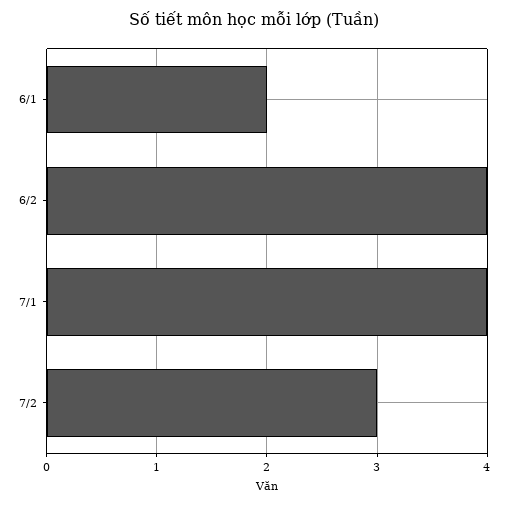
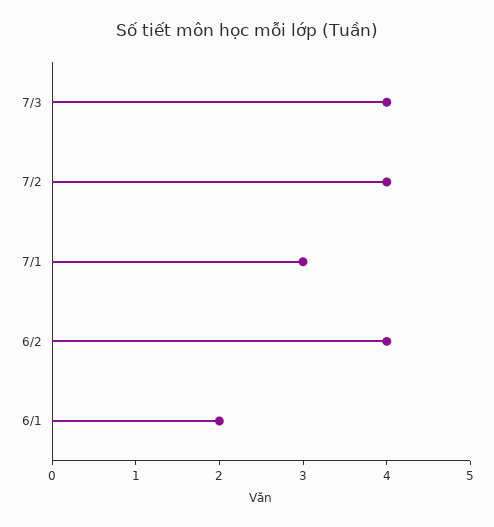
7/1: 4 -> 3
7/2: 3 -> 4
7/3: none -> 4

